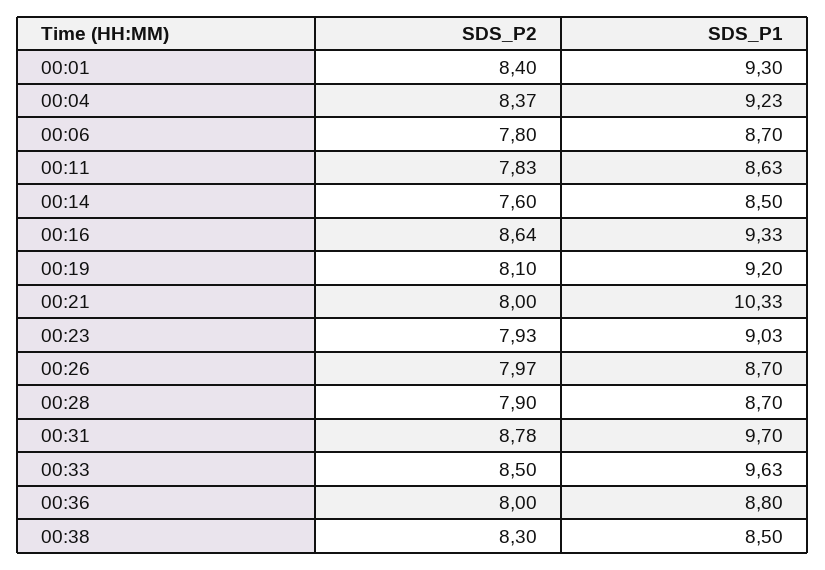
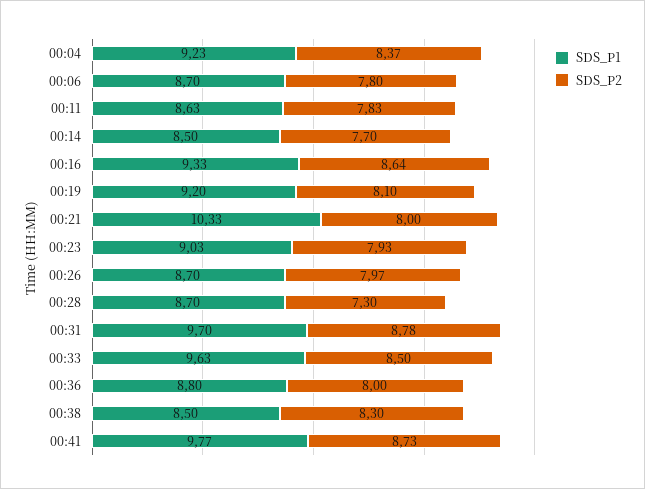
SDS_P2, 00:01: 8.4 -> none
SDS_P1, 00:01: 9.3 -> none
SDS_P2, 00:14: 7.6 -> 7.7
SDS_P2, 00:28: 7.9 -> 7.3
SDS_P1, 00:41: none -> 9.77
SDS_P2, 00:41: none -> 8.73

